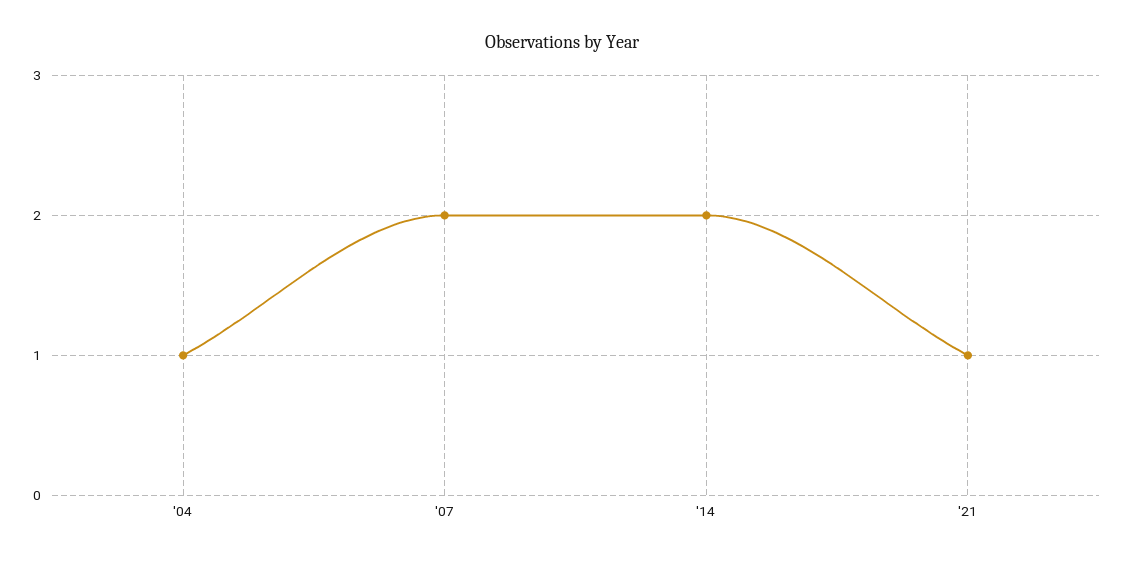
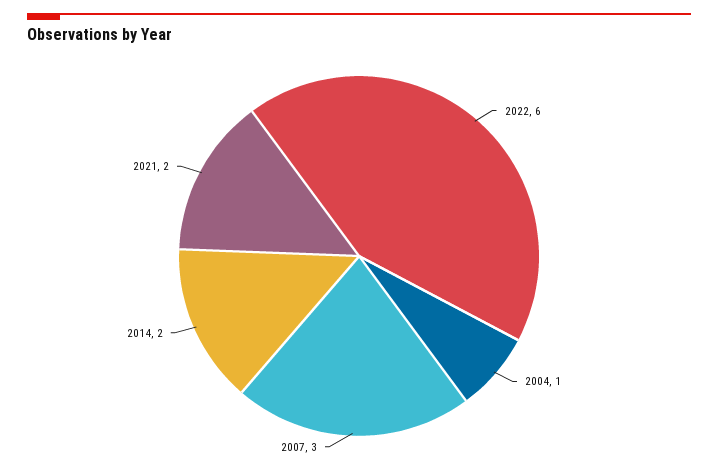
'07: 2 -> 3
'21: 1 -> 2
2022: none -> 6

